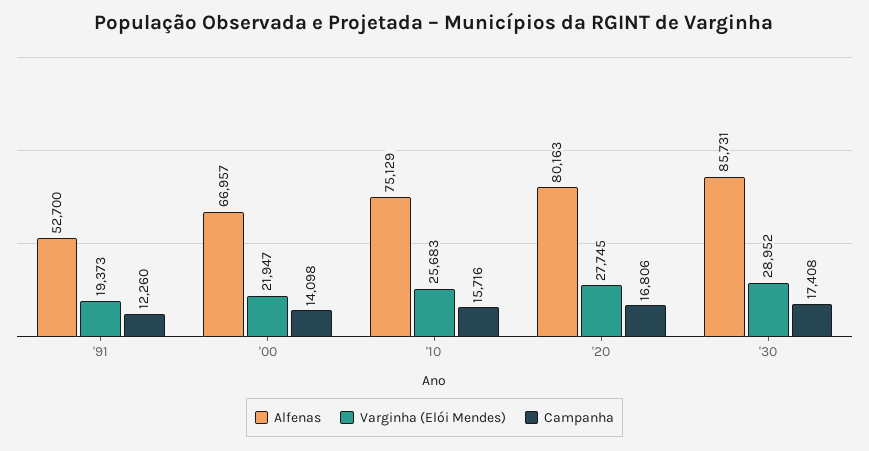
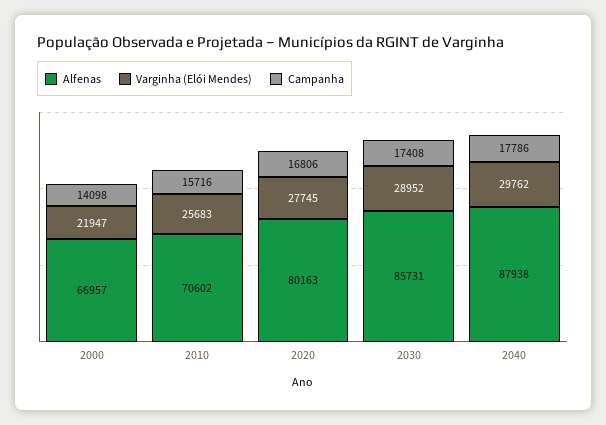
Alfenas, '91: 52700 -> none
Varginha (Elói Mendes), '91: 19373 -> none
Campanha, '91: 12260 -> none
Alfenas, '10: 75129 -> 70602
Alfenas, 2040: none -> 87938
Varginha (Elói Mendes), 2040: none -> 29762
Campanha, 2040: none -> 17786

